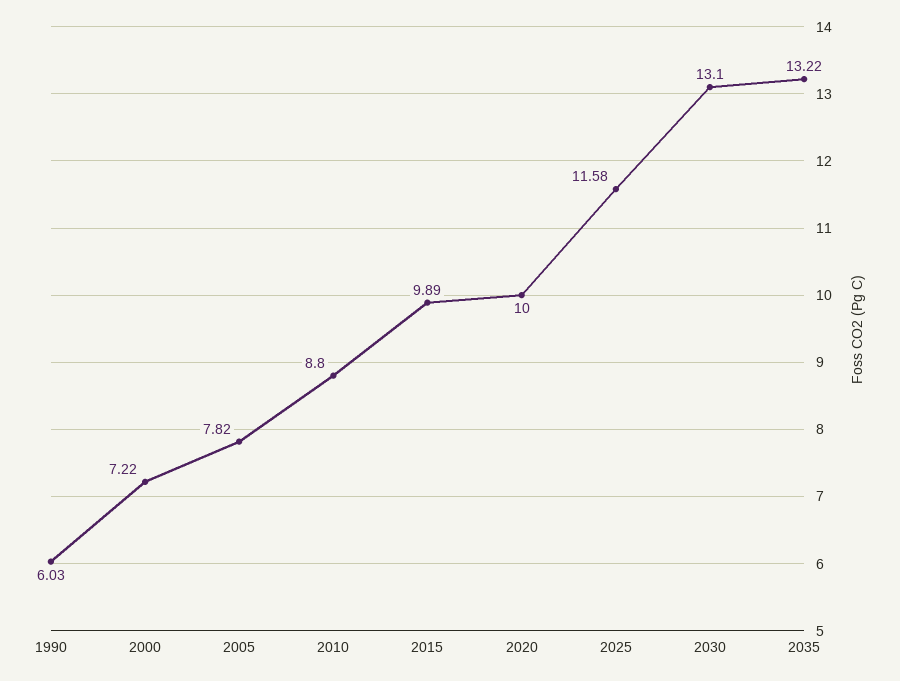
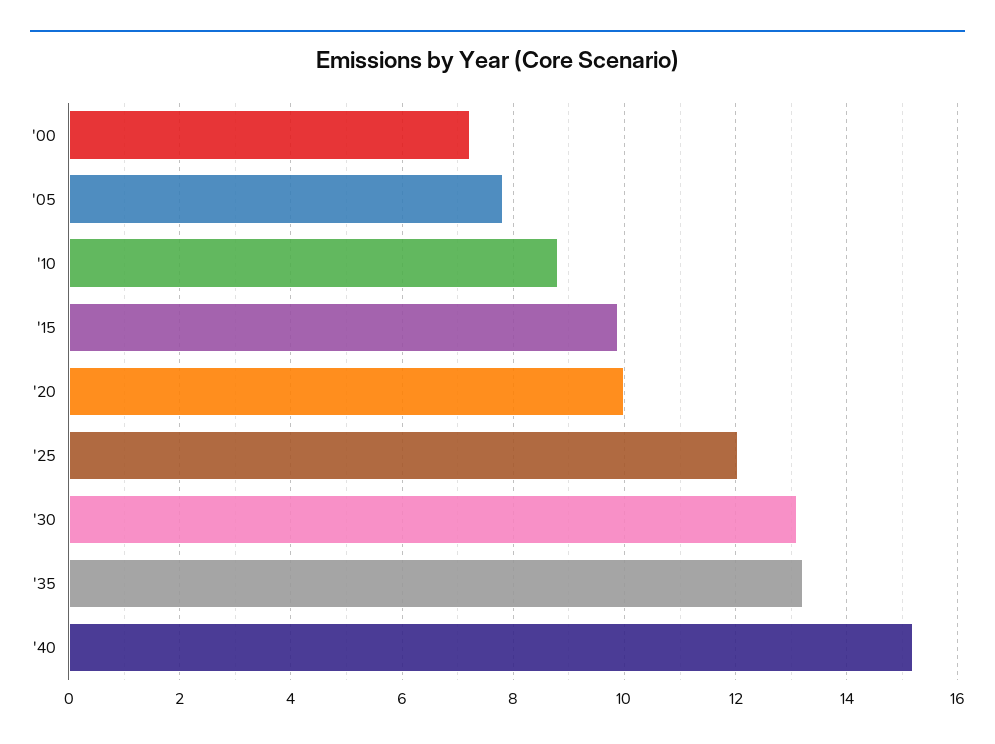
1990: 6.03 -> none
2025: 11.58 -> 12
'40: none -> 15.2

